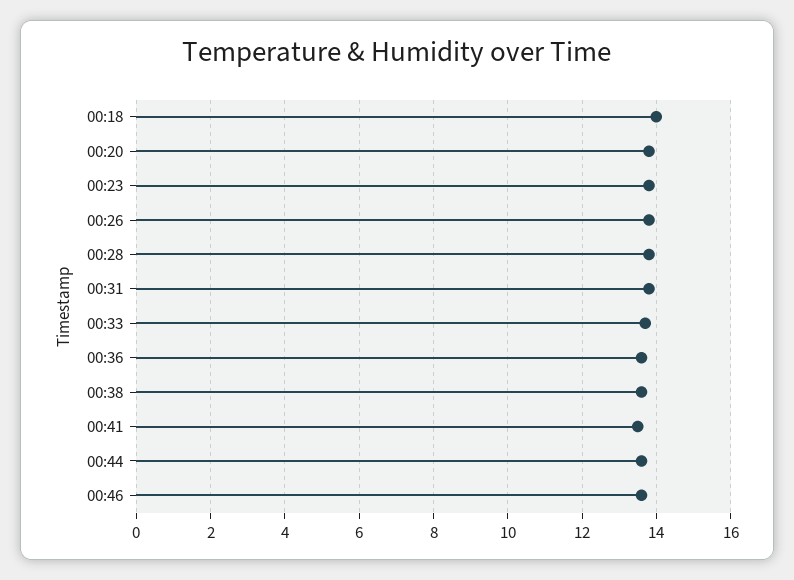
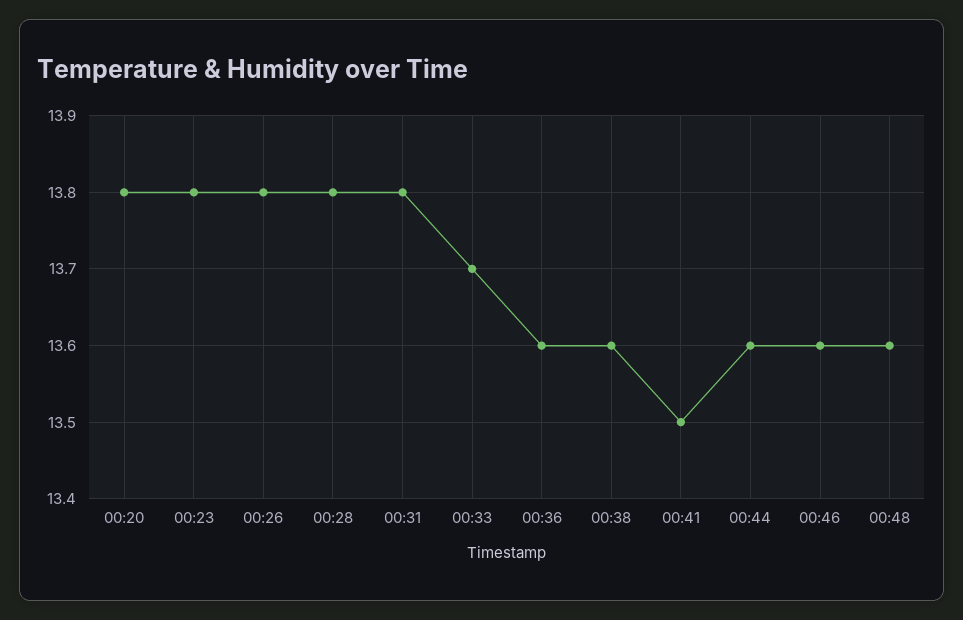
00:18: 14 -> none
00:48: none -> 13.6

